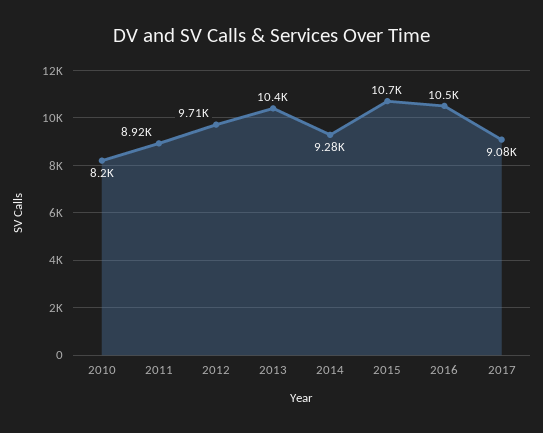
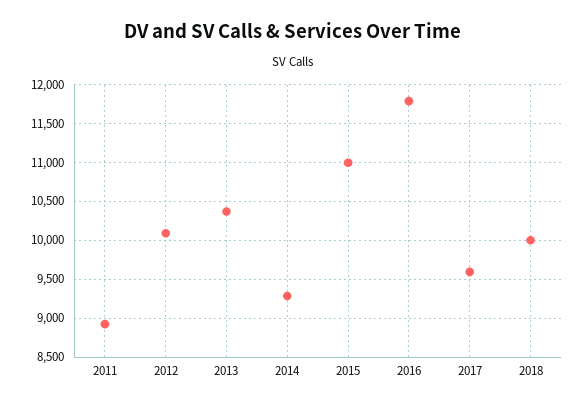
2010: 8200 -> none
2012: 9710 -> 10100
2015: 10700 -> 11000
2016: 10500 -> 11800
2017: 9080 -> 9600
2018: none -> 10000

